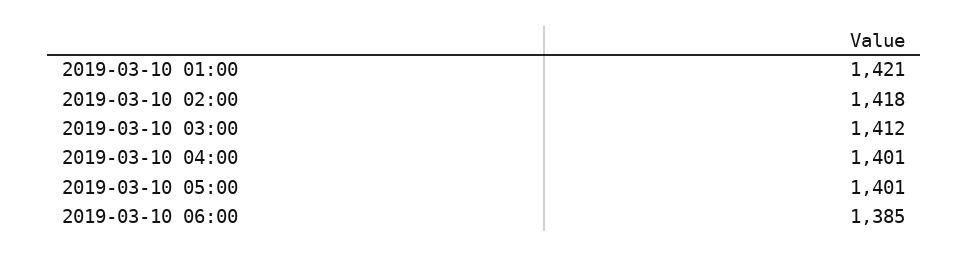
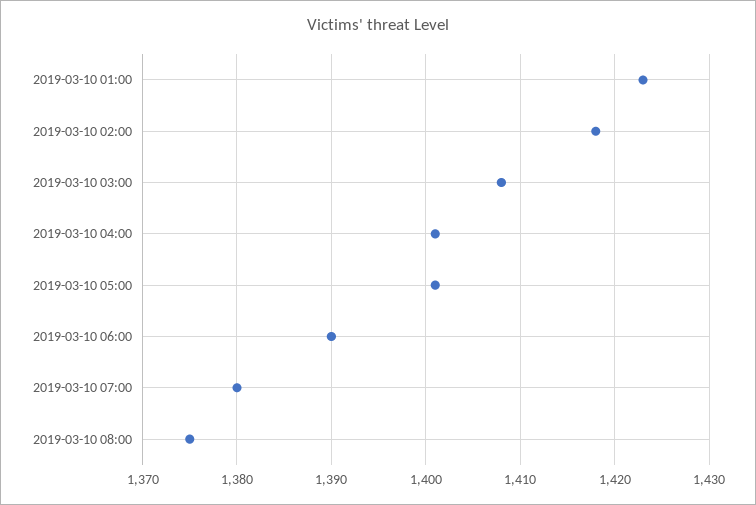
2019-03-10 01:00: 1421 -> 1423
2019-03-10 03:00: 1412 -> 1408
2019-03-10 06:00: 1385 -> 1390
2019-03-10 07:00: none -> 1380
2019-03-10 08:00: none -> 1375

